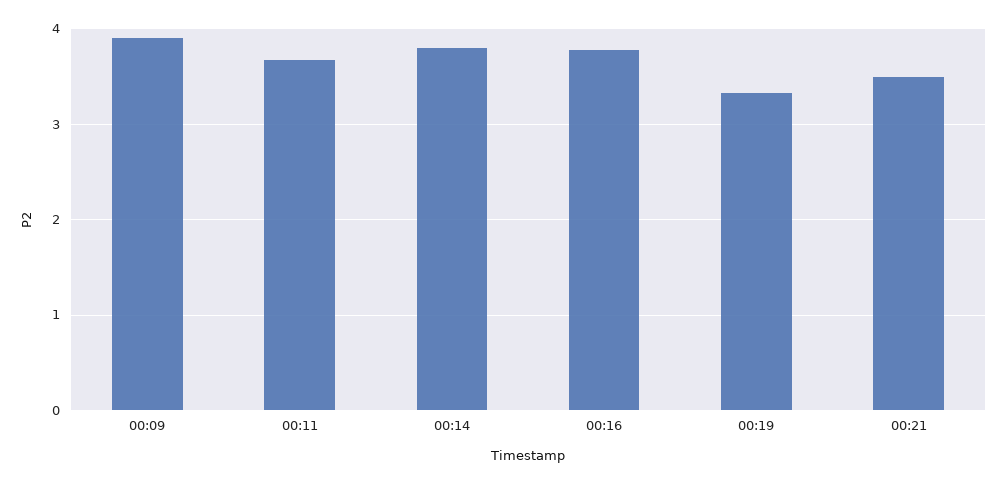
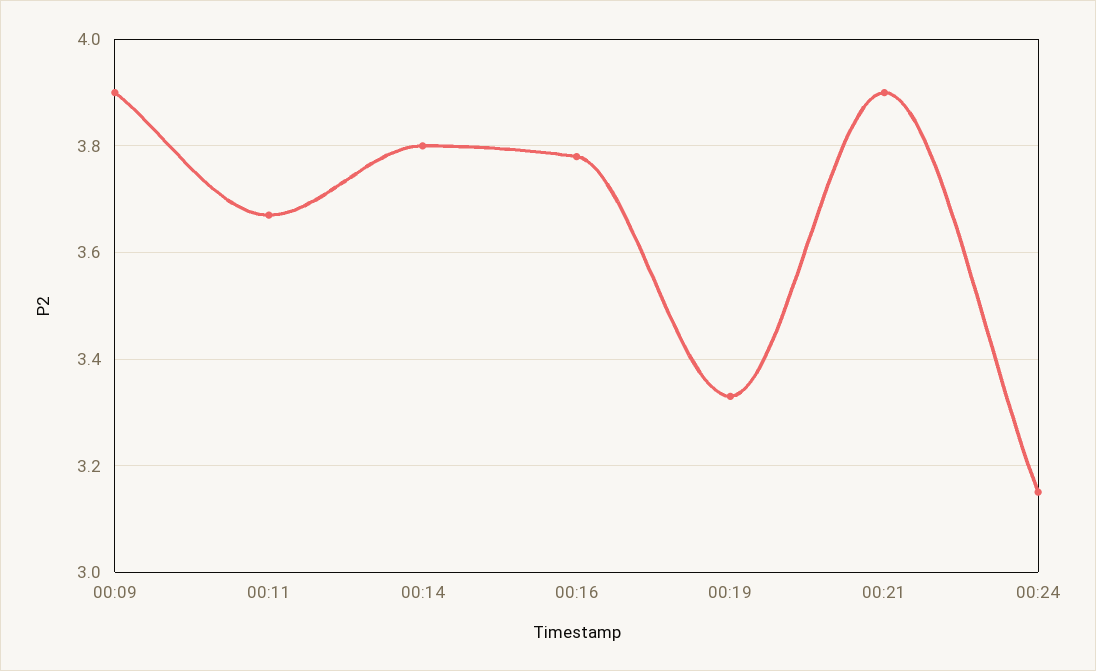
00:21: 3.5 -> 3.9
00:24: none -> 3.15

